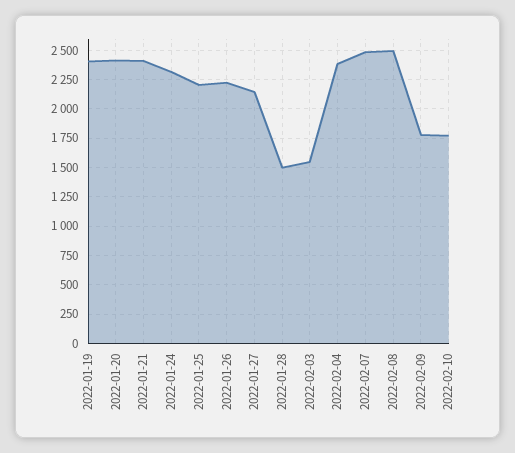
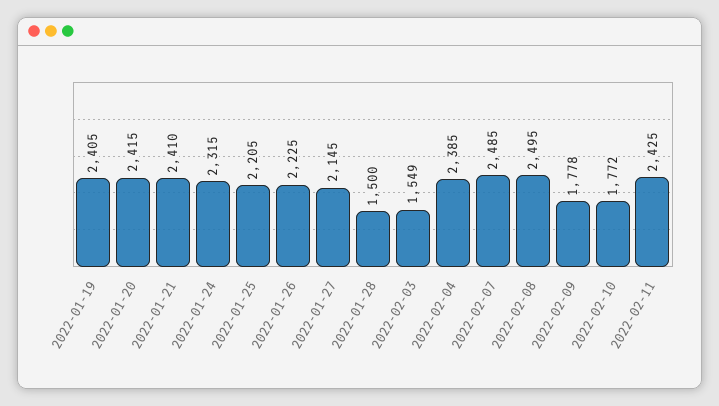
2022-02-11: none -> 2425

